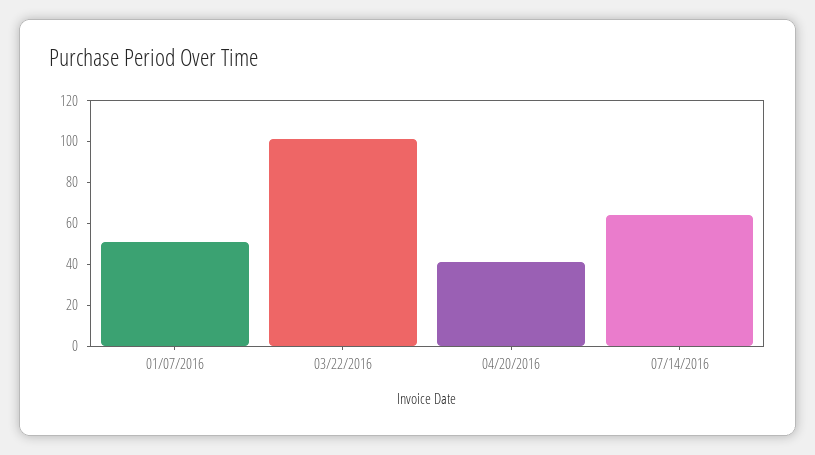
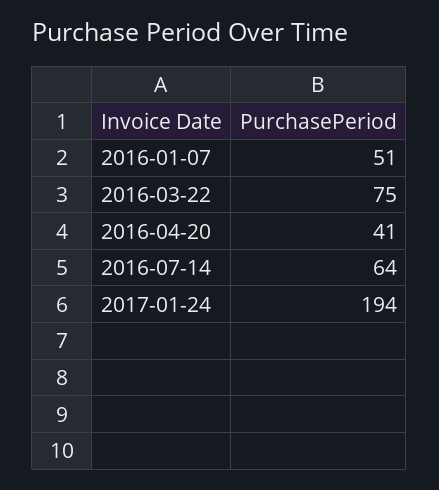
03/22/2016: 100 -> 75
2017-01-24: none -> 194

